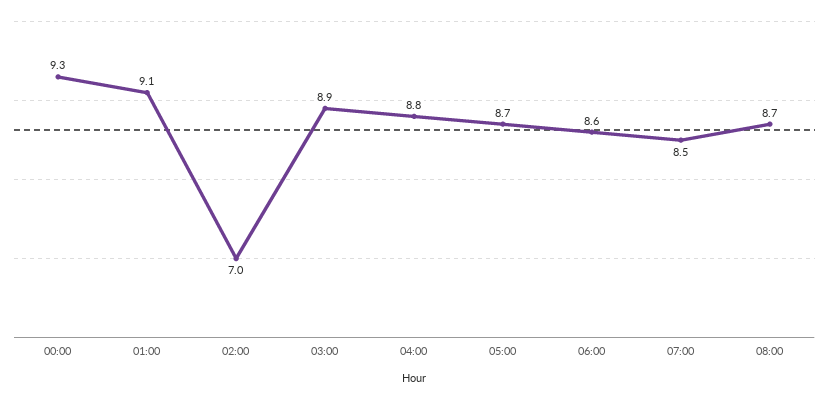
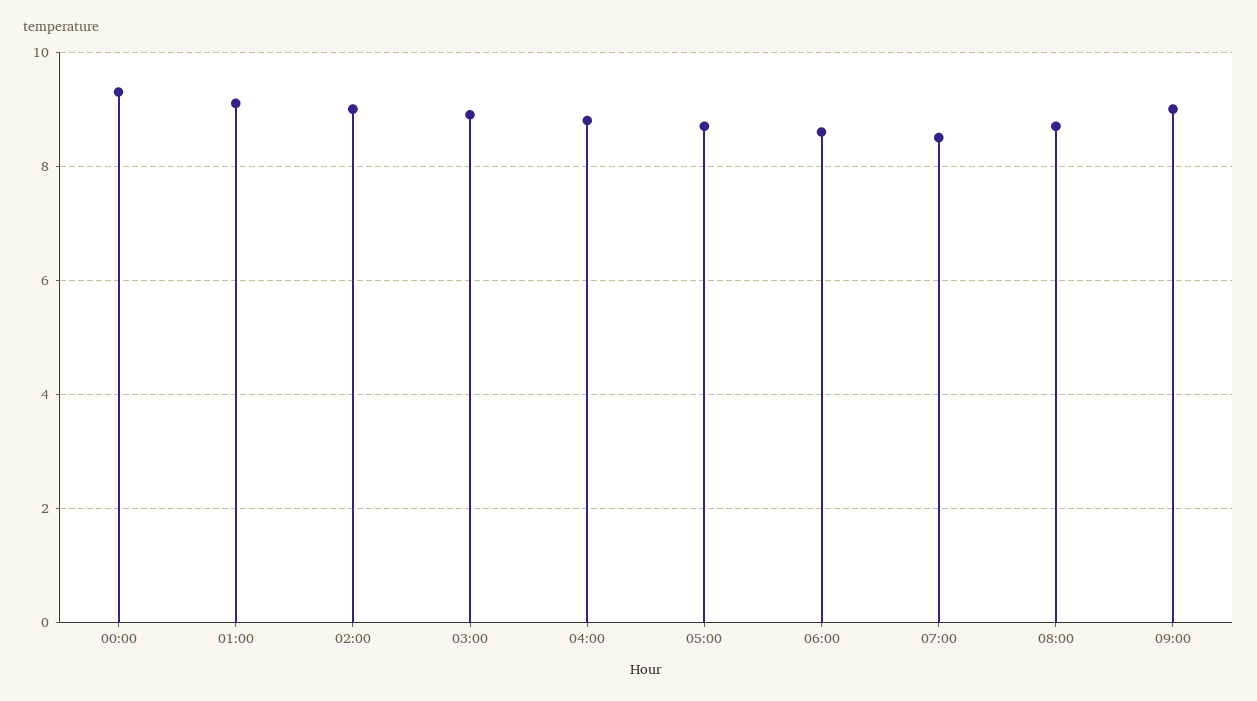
02:00: 7 -> 9
09:00: none -> 9

